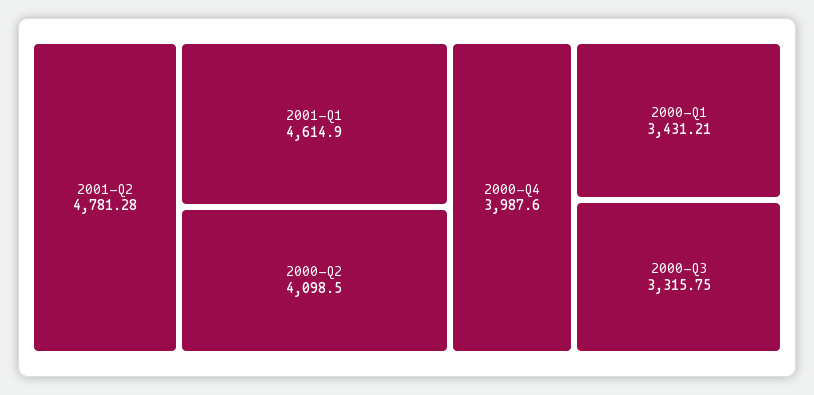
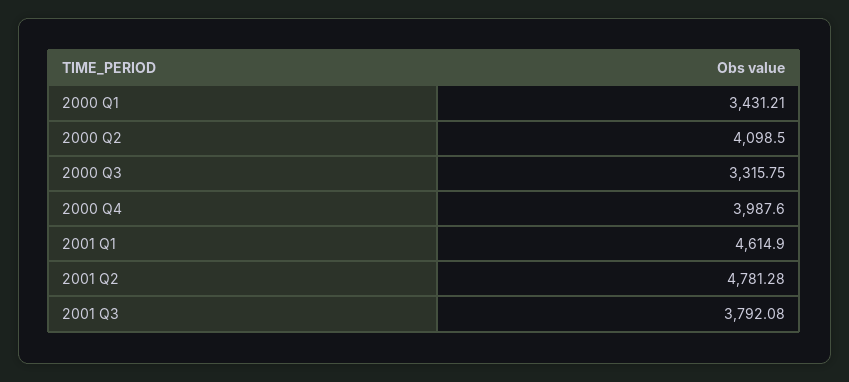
2001 Q3: none -> 3792.08

